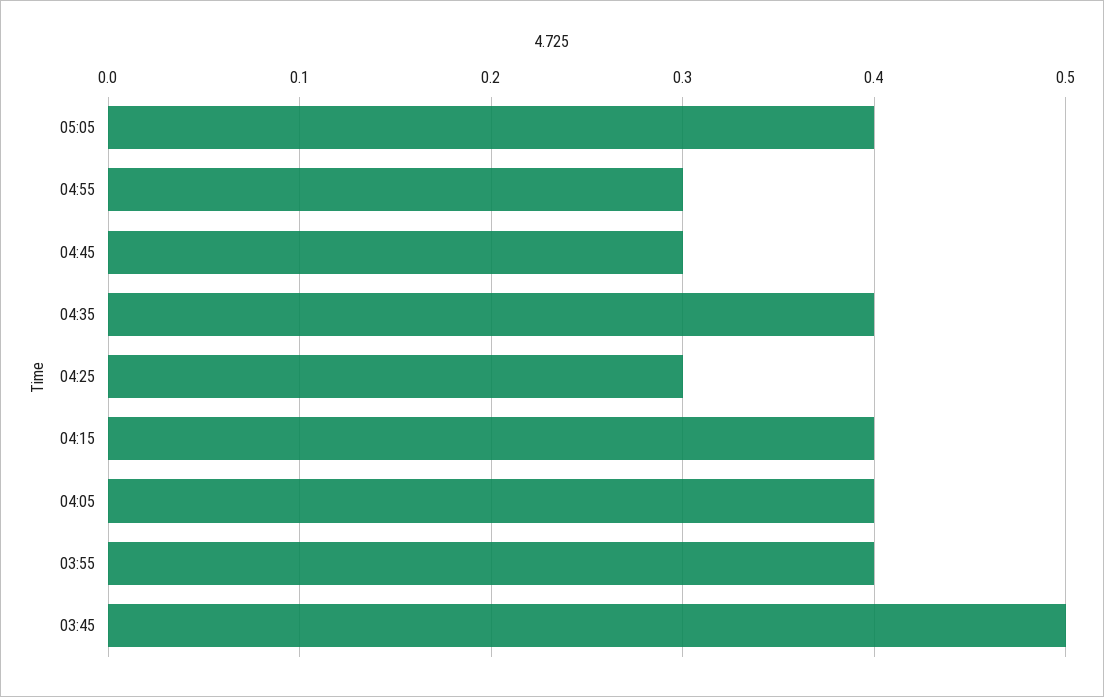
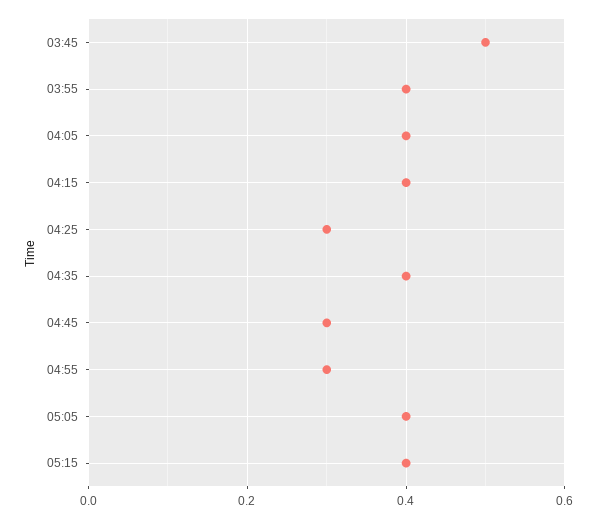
05:15: none -> 0.4

